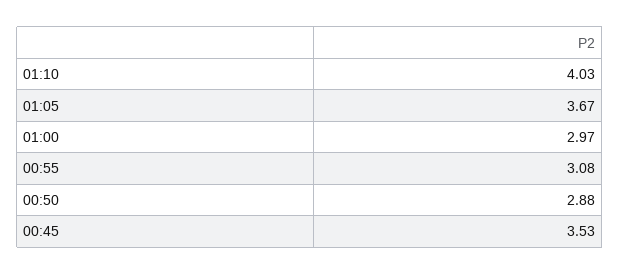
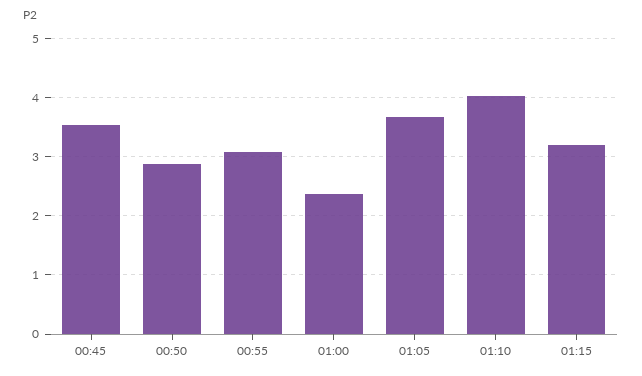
01:00: 2.97 -> 2.4
01:15: none -> 3.2

